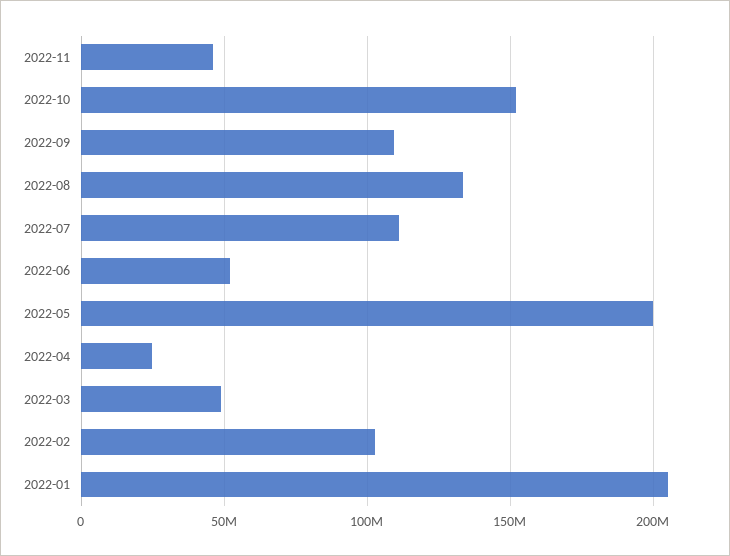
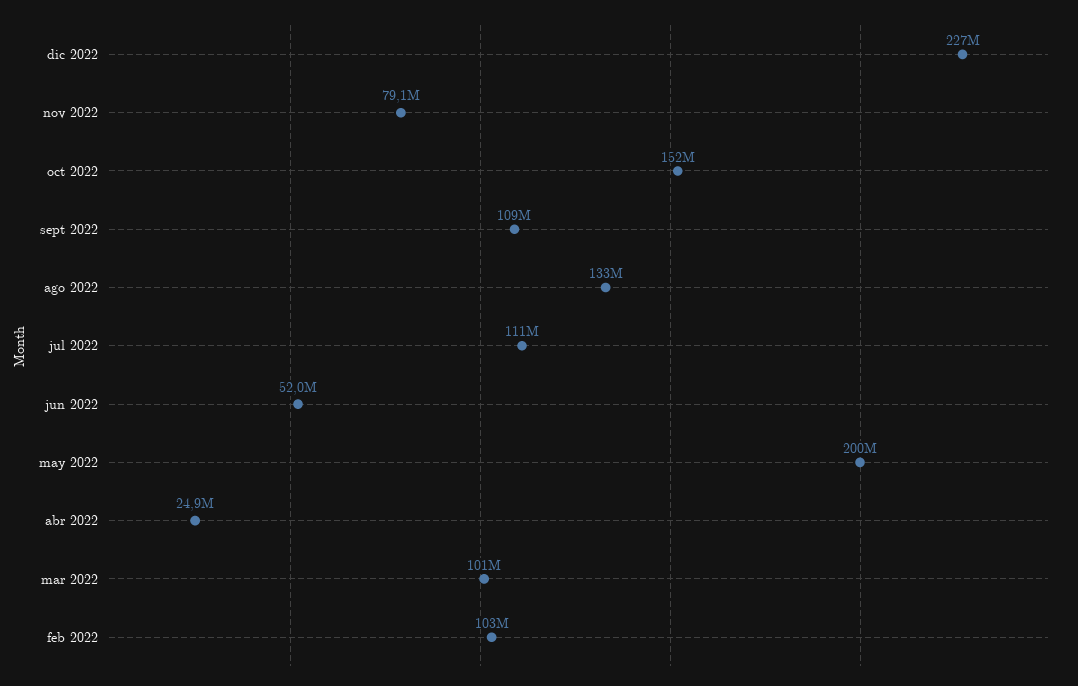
2022-11: 45000000 -> 79100000
2022-03: 50000000 -> 101000000
2022-01: 205000000 -> none
dic 2022: none -> 227000000

